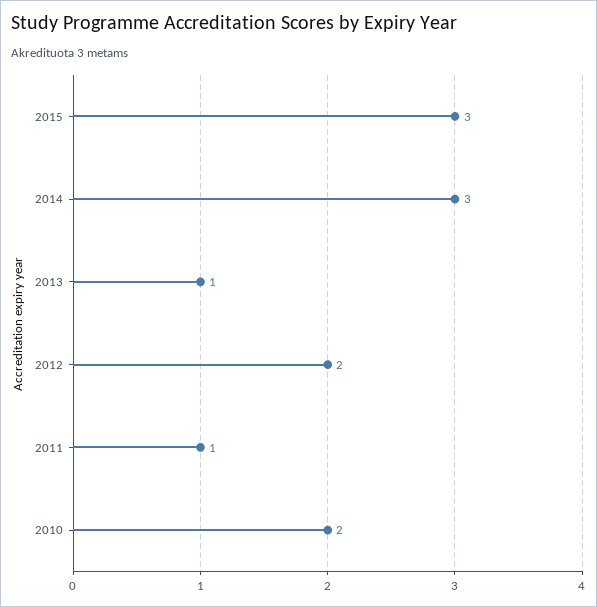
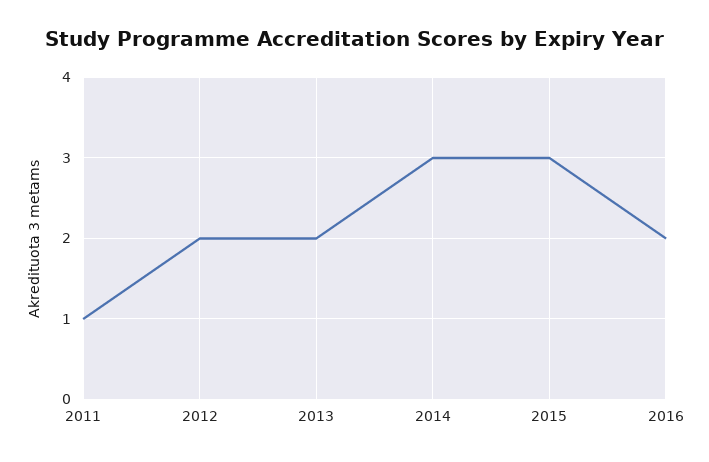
2013: 1 -> 2
2010: 2 -> none
2016: none -> 2

